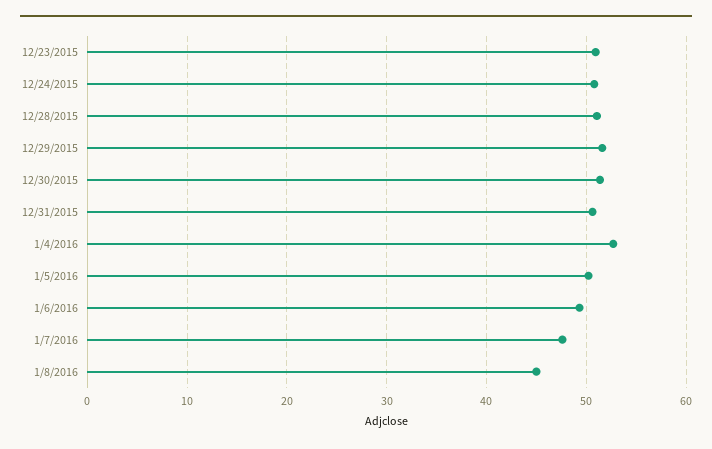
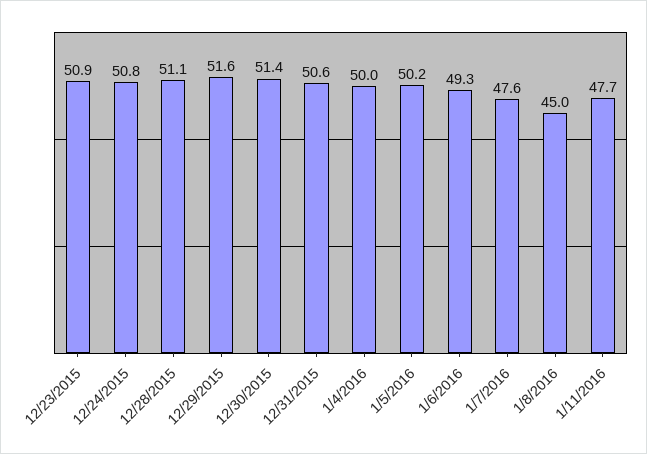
1/4/2016: 53 -> 50
1/11/2016: none -> 47.7

